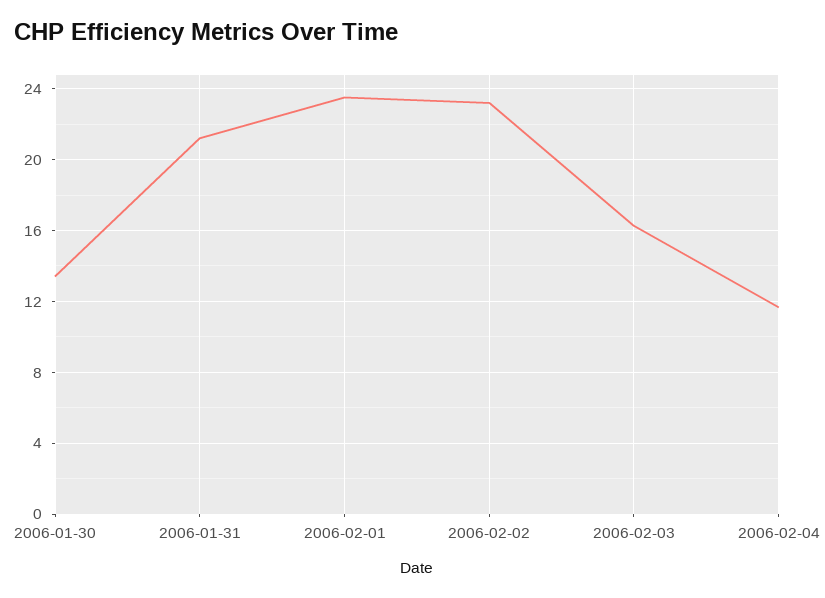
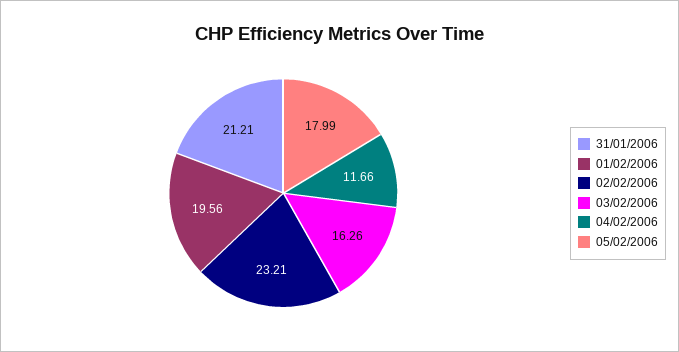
2006-01-30: 13.5 -> none
2006-02-01: 23.5 -> 19.56
05/02/2006: none -> 17.99

